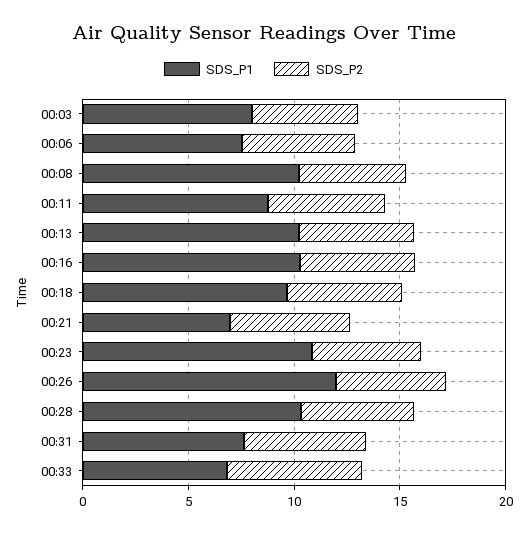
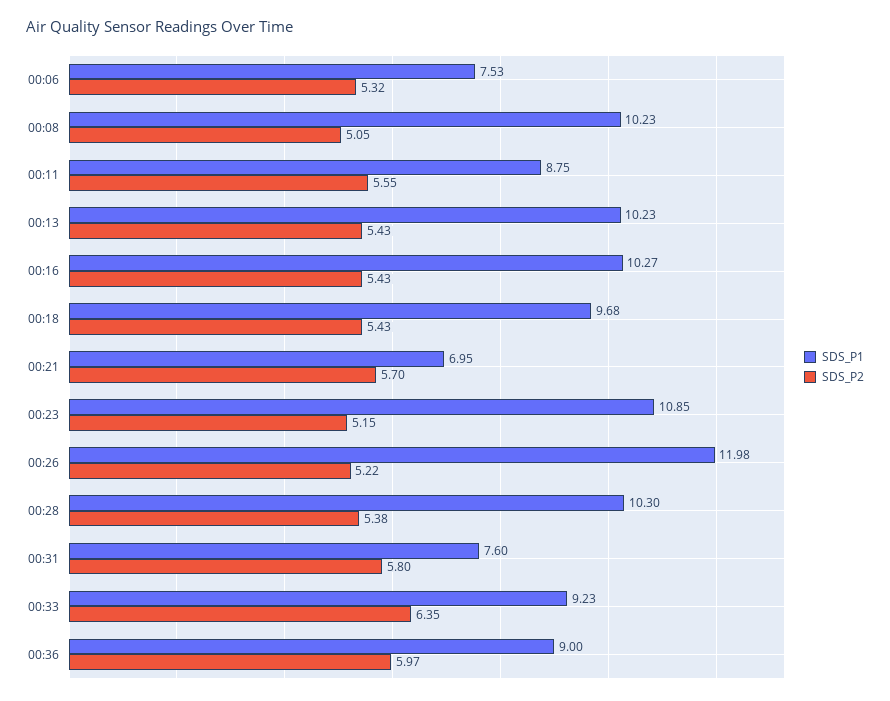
SDS_P1, 00:03: 8 -> none
SDS_P2, 00:03: 5 -> none
SDS_P1, 00:33: 7 -> 9.23
SDS_P1, 00:36: none -> 9
SDS_P2, 00:36: none -> 5.97

